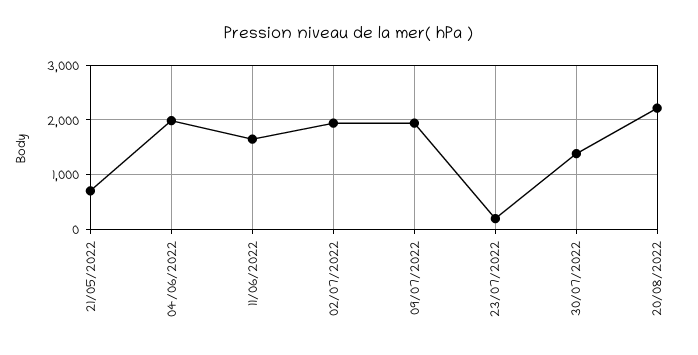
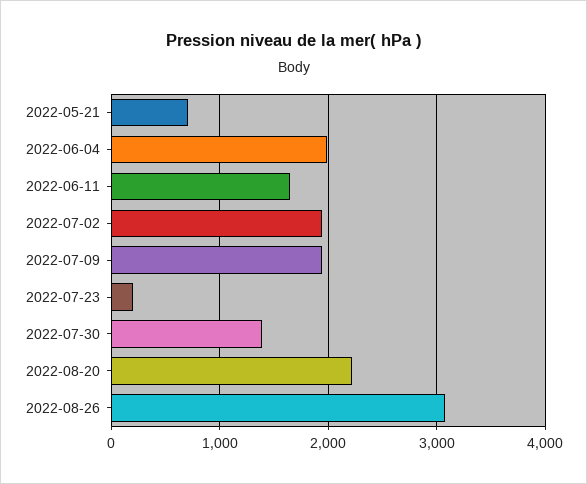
2022-08-26: none -> 3100

